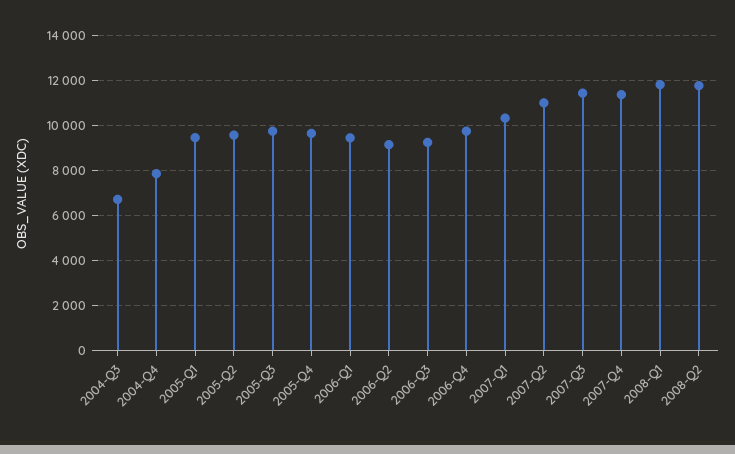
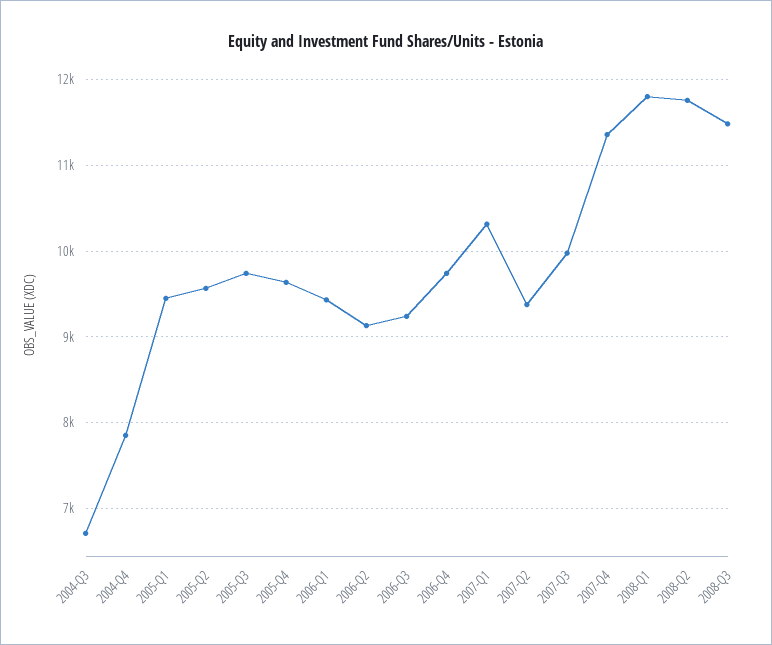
2007-Q2: 11000 -> 9400
2007-Q3: 11500 -> 10000
2008-Q3: none -> 11500

